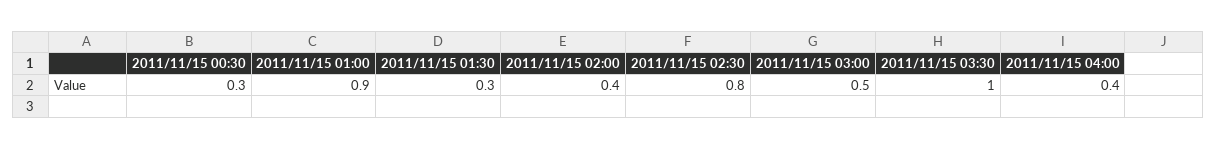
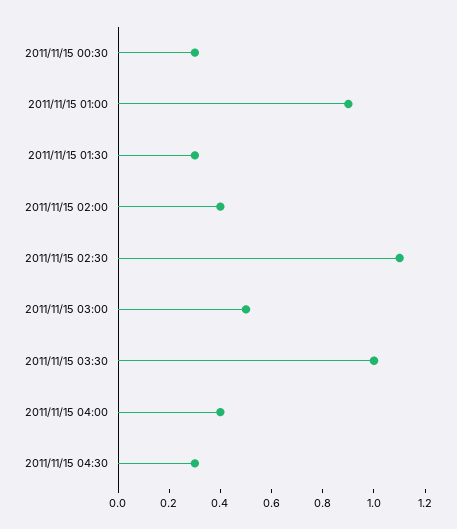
2011/11/15 02:30: 0.8 -> 1.1
2011/11/15 04:30: none -> 0.3

